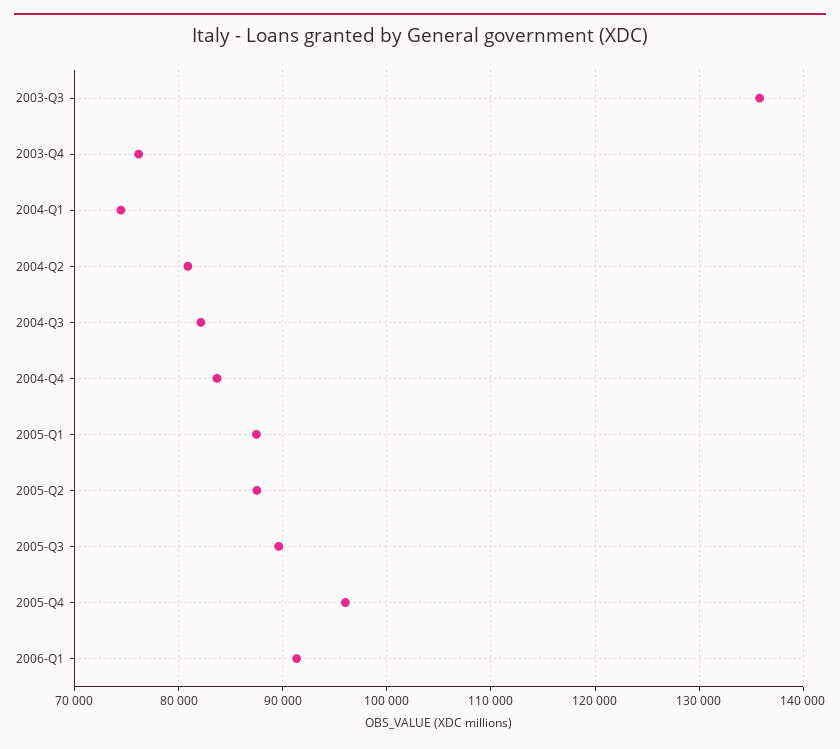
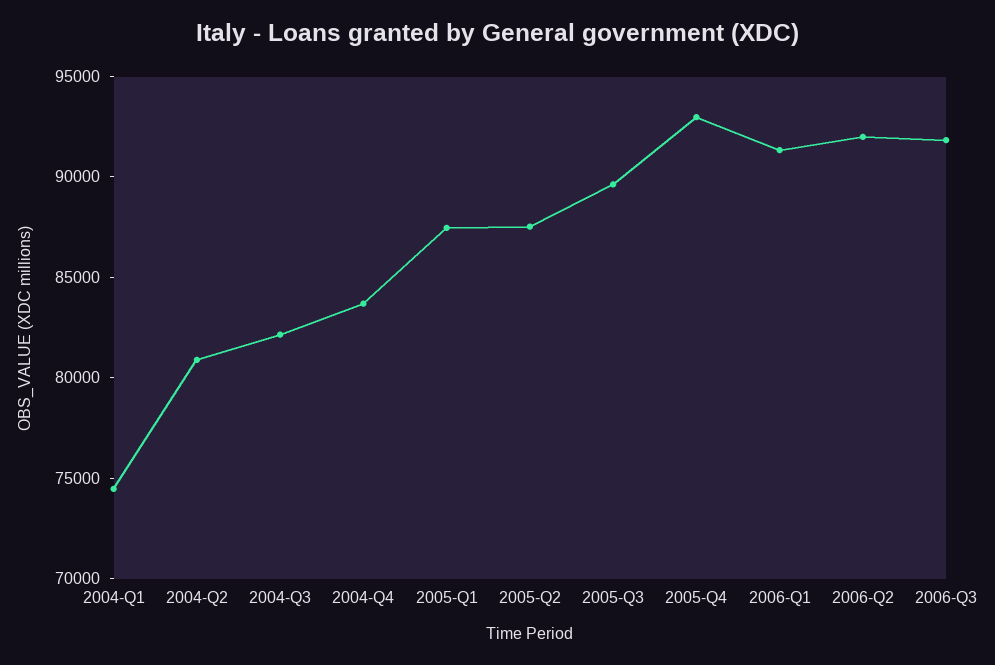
2003-Q3: 136000 -> none
2003-Q4: 76000 -> none
2005-Q4: 96000 -> 93000
2006-Q2: none -> 92000
2006-Q3: none -> 92000

